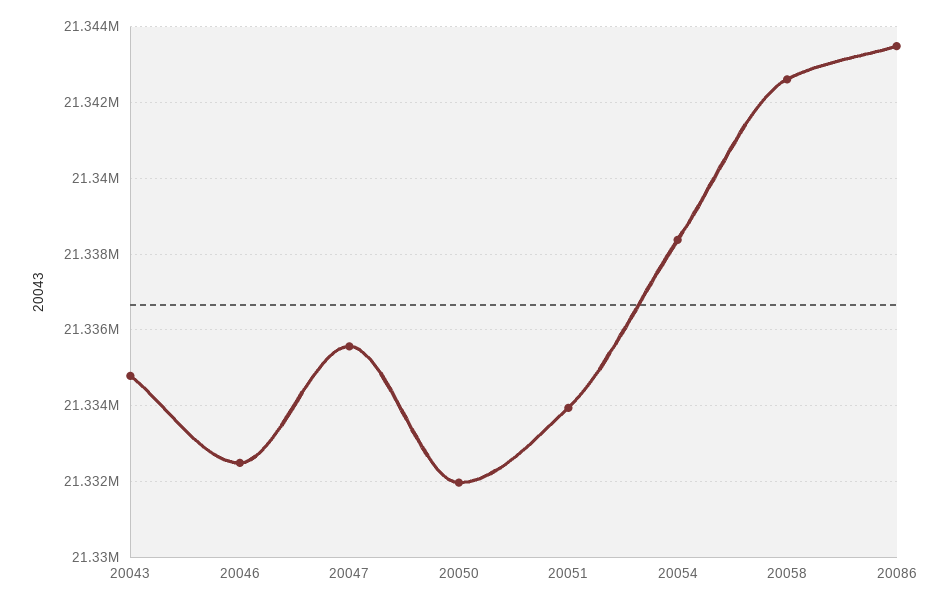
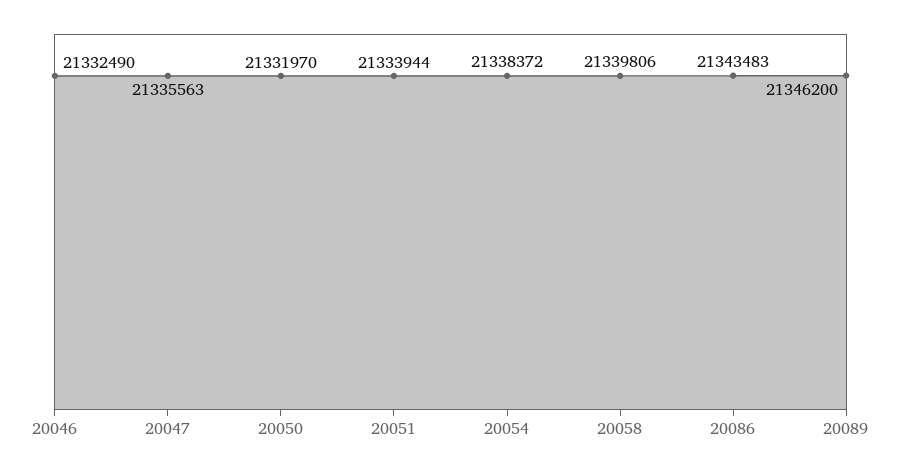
20043: 21334800 -> none
20058: 21342600 -> 21339806
20089: none -> 21346200

